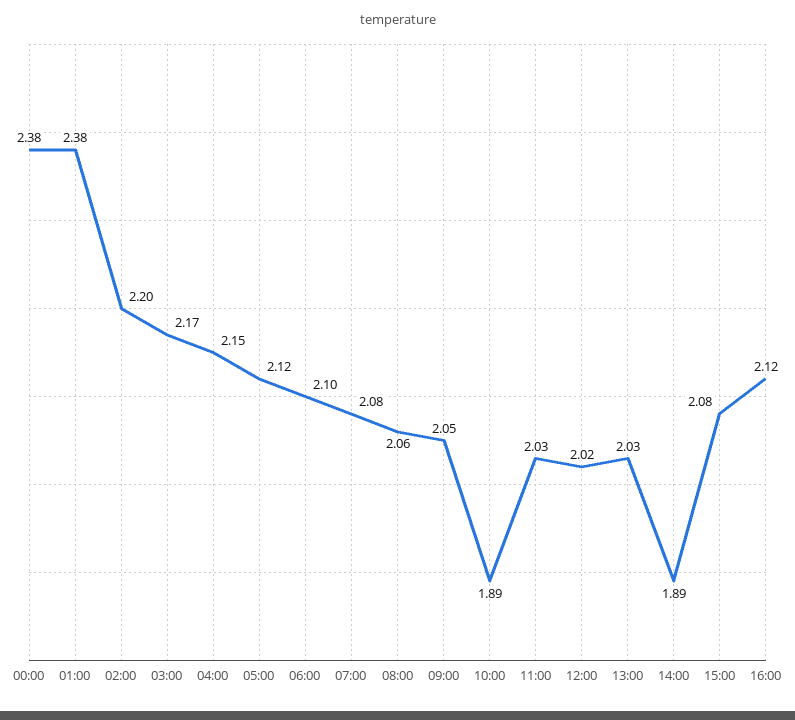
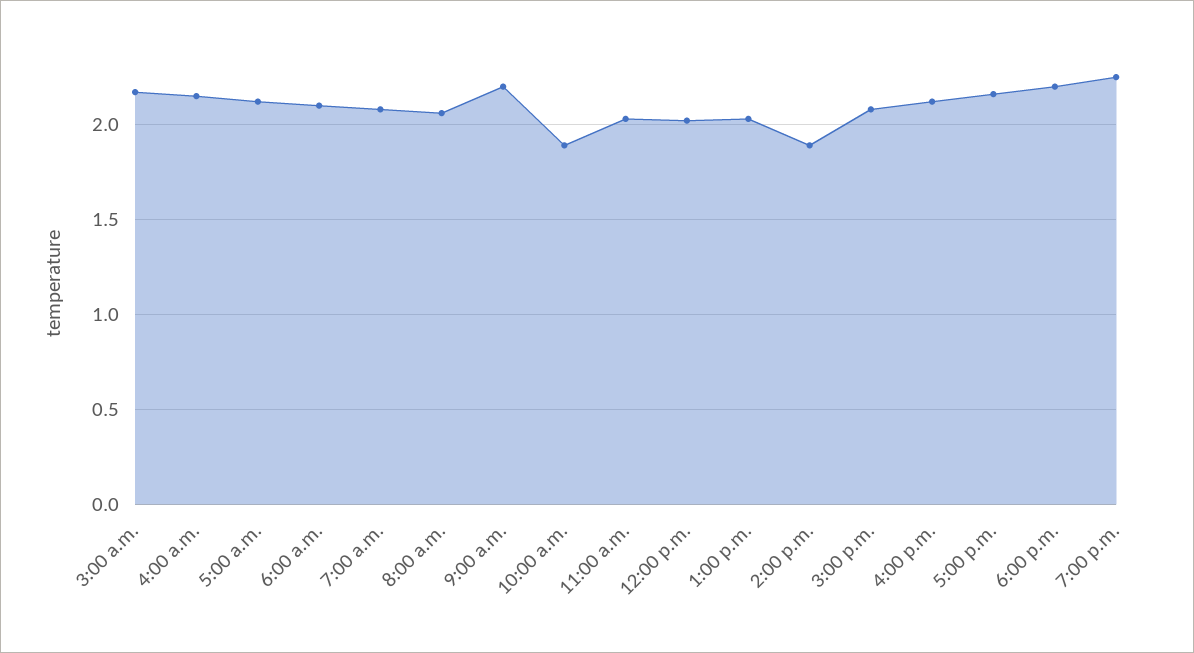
00:00: 2.38 -> none
01:00: 2.38 -> none
02:00: 2.2 -> none
09:00: 2.05 -> 2.2
5:00 p.m.: none -> 2.15
6:00 p.m.: none -> 2.2
7:00 p.m.: none -> 2.25

